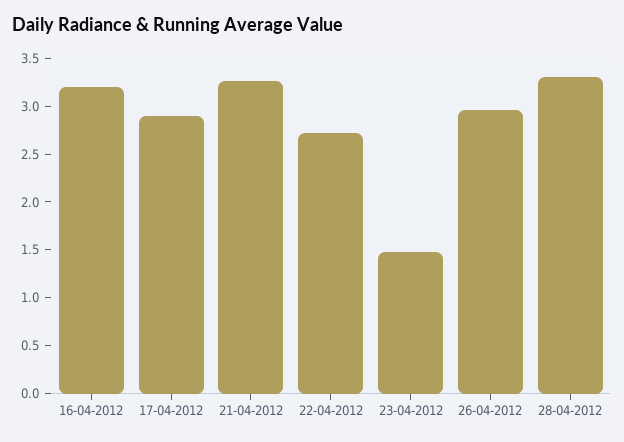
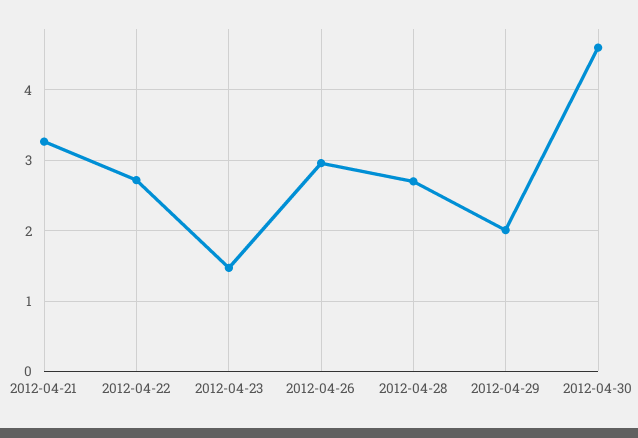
16-04-2012: 3.2 -> none
17-04-2012: 2.9 -> none
28-04-2012: 3.3 -> 2.7
2012-04-29: none -> 2
2012-04-30: none -> 4.6

